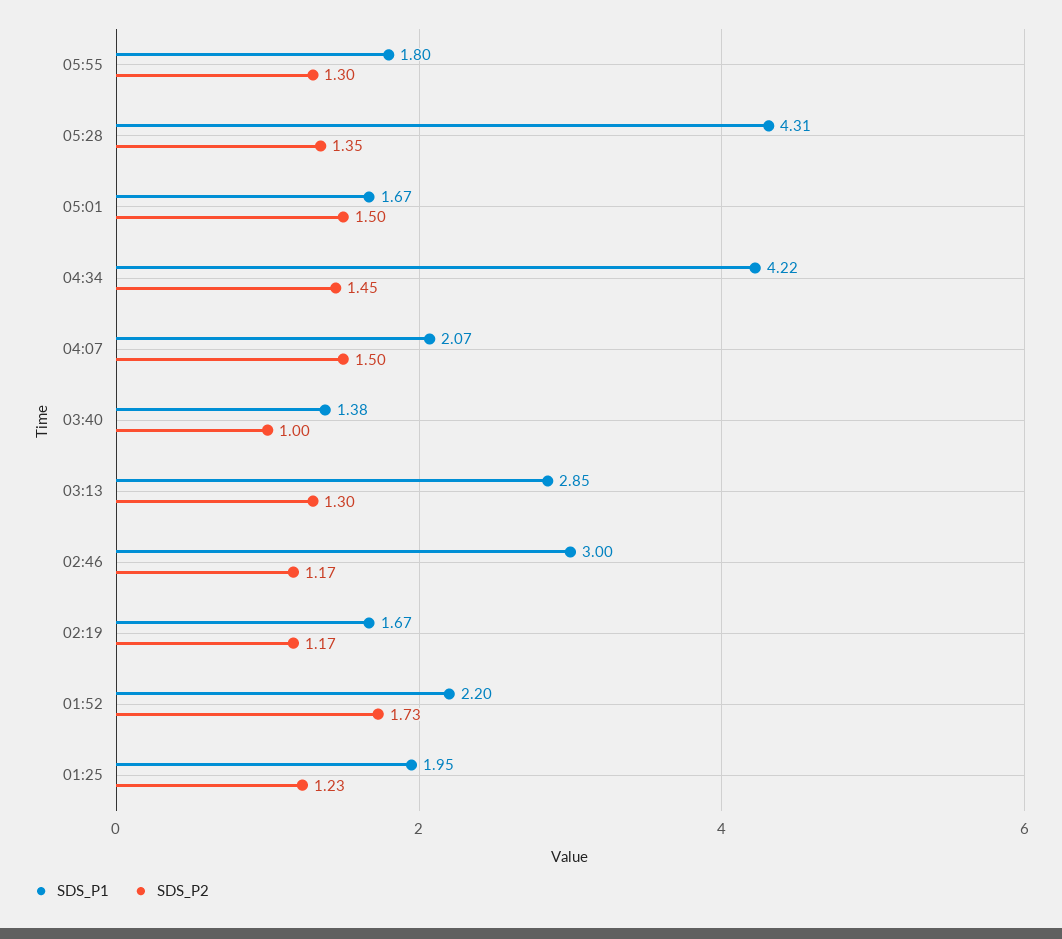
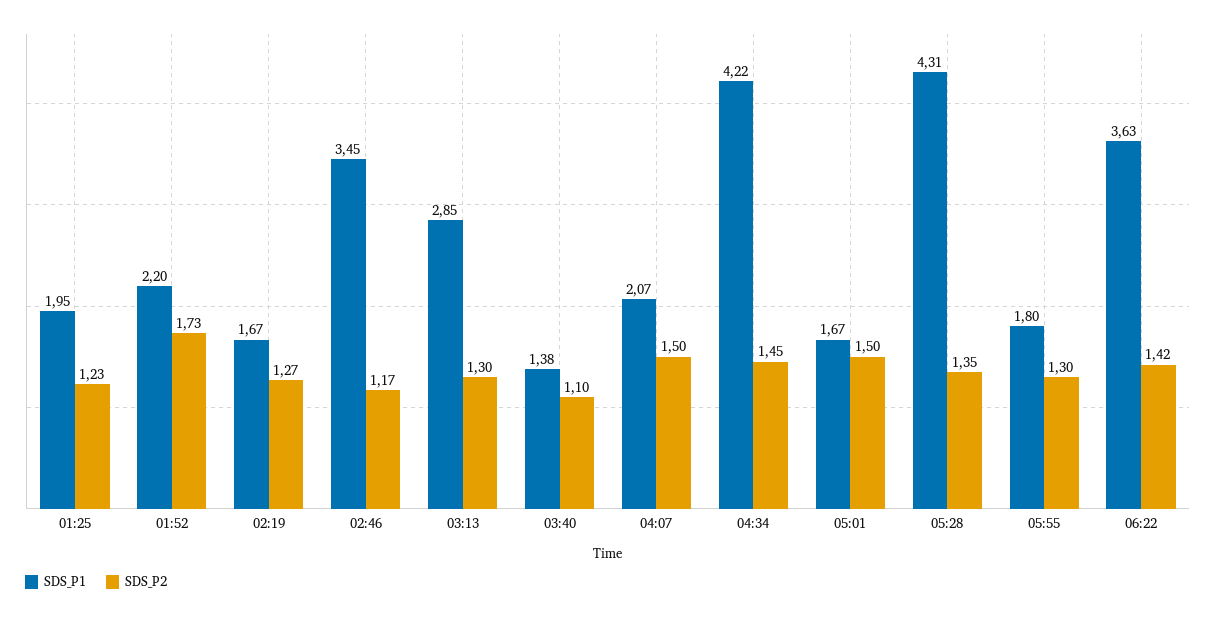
SDS_P2, 03:40: 1 -> 1.1
SDS_P1, 02:46: 3 -> 3.45
SDS_P2, 02:19: 1.17 -> 1.27
SDS_P1, 06:22: none -> 3.63
SDS_P2, 06:22: none -> 1.42

